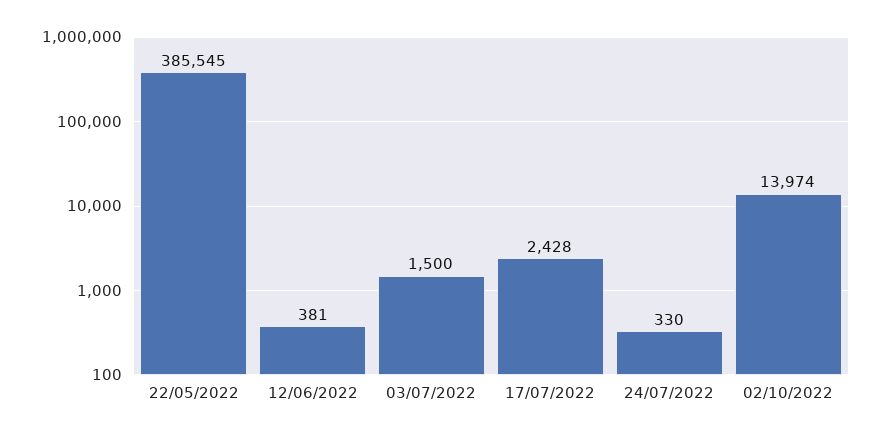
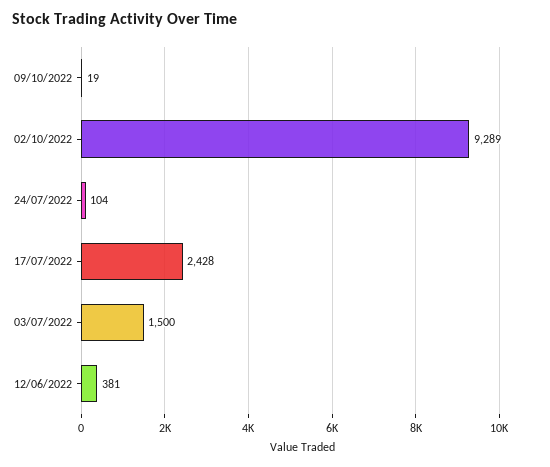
22/05/2022: 385545 -> none
24/07/2022: 330 -> 104
02/10/2022: 13974 -> 9289
09/10/2022: none -> 19

